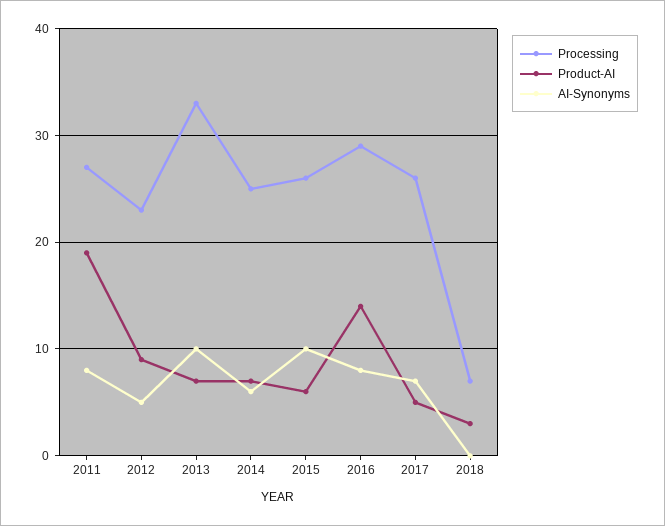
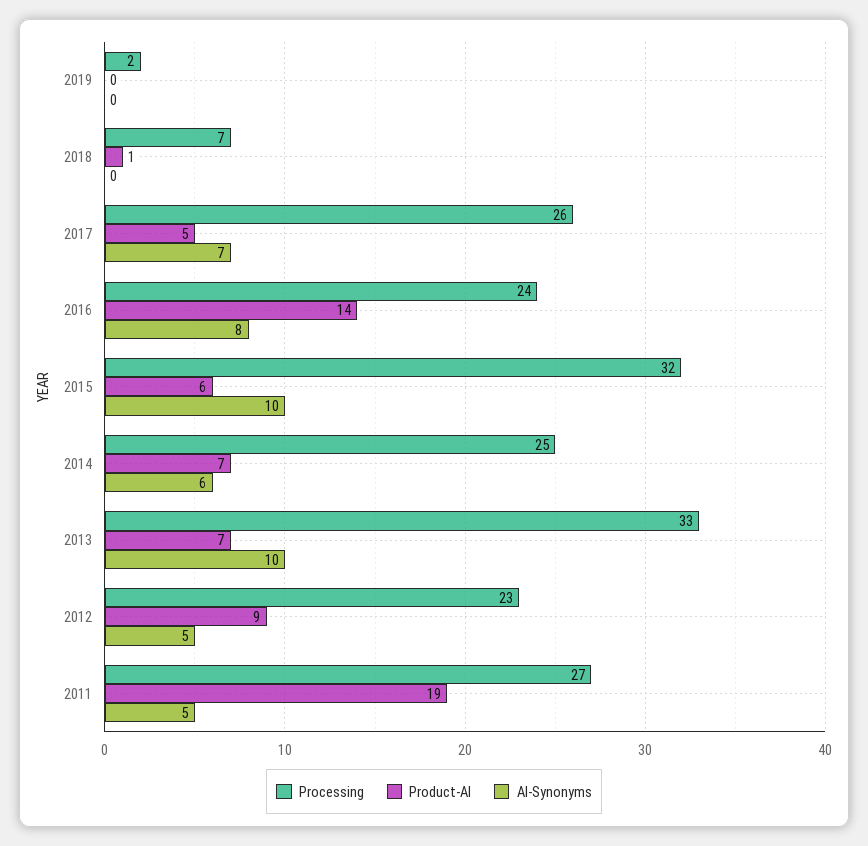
AI-Synonyms, 2011: 8 -> 5
Processing, 2015: 26 -> 32
Processing, 2016: 29 -> 24
Product-AI, 2018: 3 -> 1
Processing, 2019: none -> 2
Product-AI, 2019: none -> 0
AI-Synonyms, 2019: none -> 0

